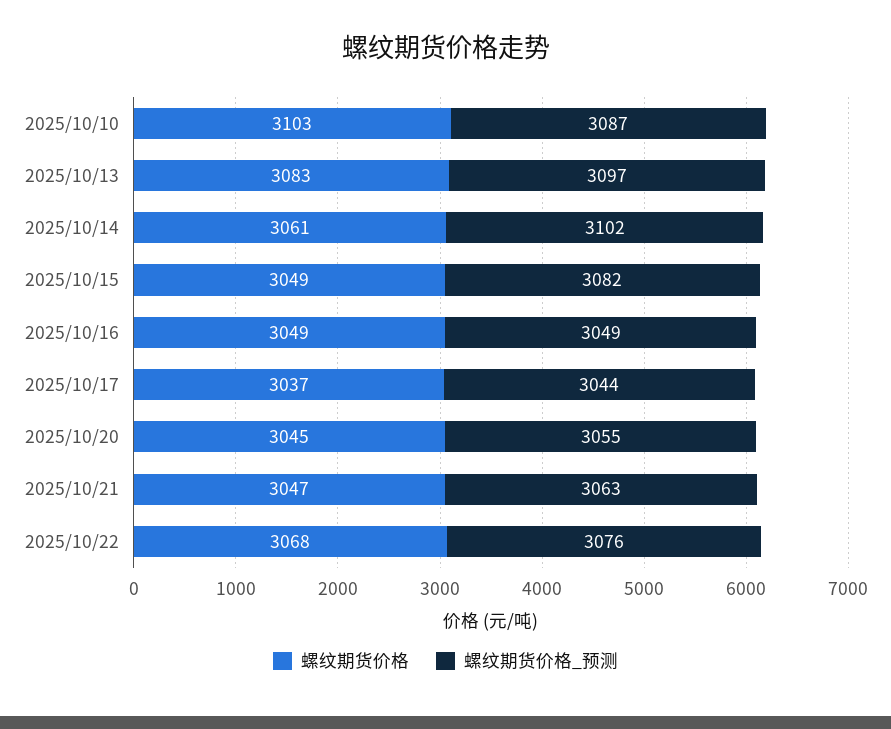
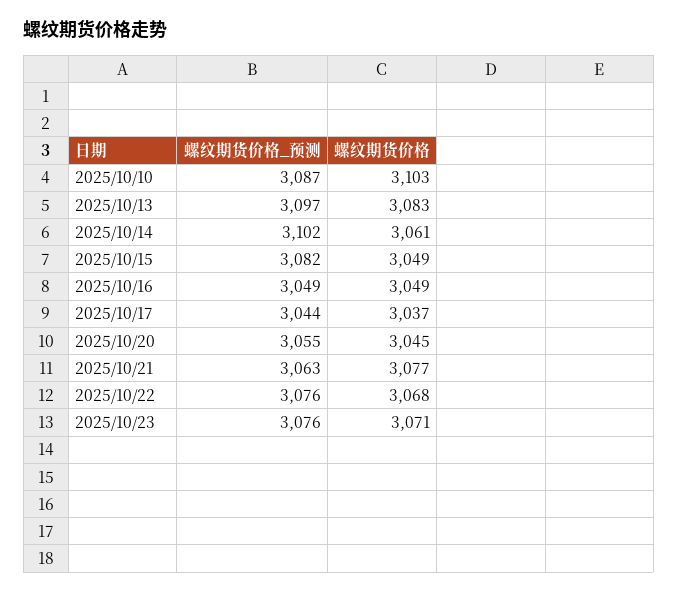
螺纹期货价格, 2025/10/21: 3047 -> 3077
螺纹期货价格_预测, 2025/10/23: none -> 3076
螺纹期货价格, 2025/10/23: none -> 3071

